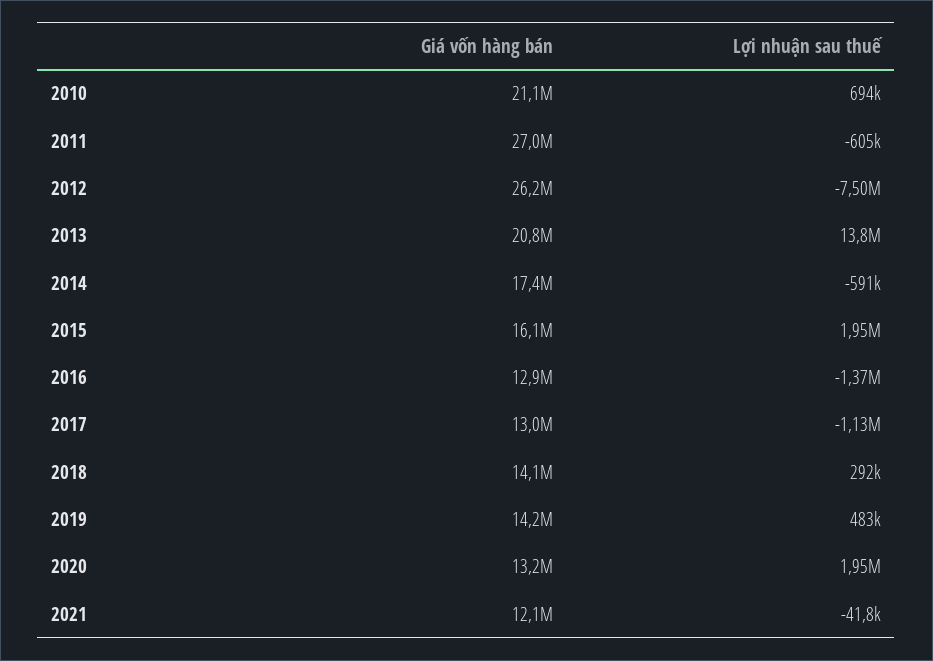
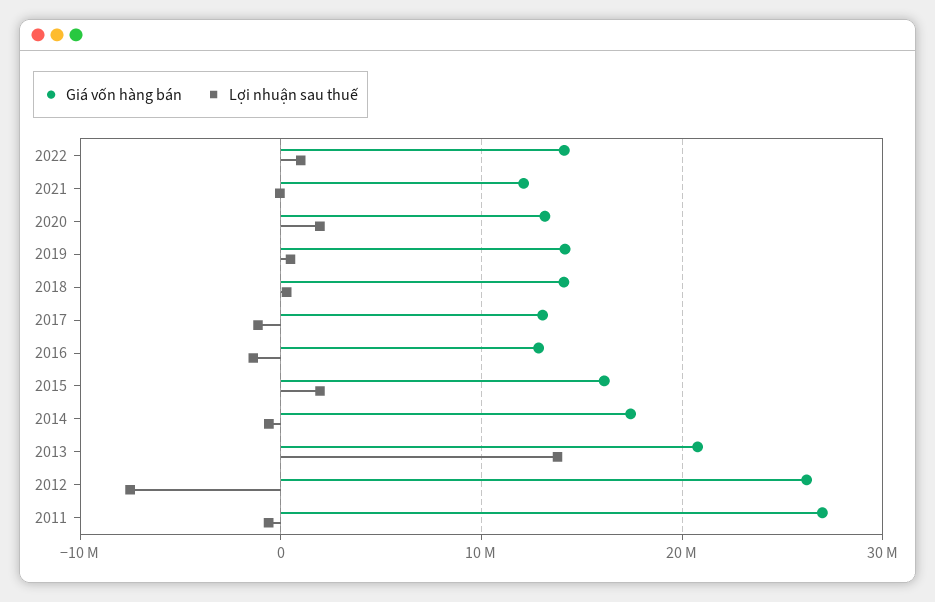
Giá vốn hàng bán, 2010: 21100000 -> none
Lợi nhuận sau thuế, 2010: 694000 -> none
Giá vốn hàng bán, 2022: none -> 14000000
Lợi nhuận sau thuế, 2022: none -> 1000000

